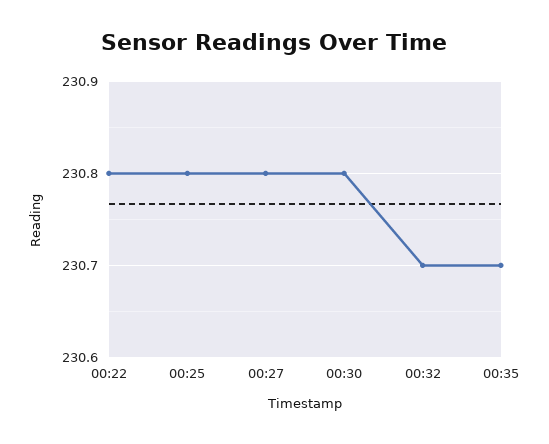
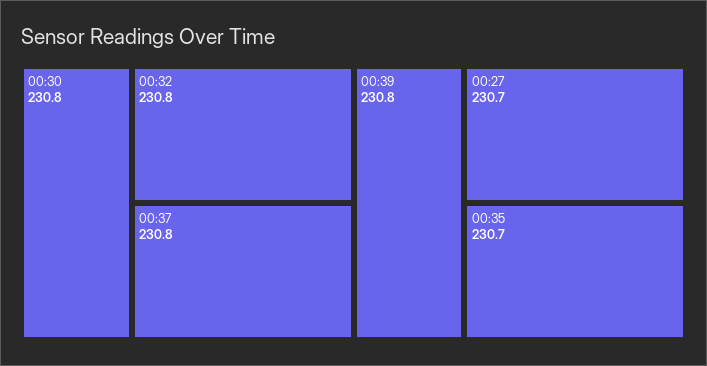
00:22: 230.8 -> none
00:25: 230.8 -> none
00:27: 230.8 -> 230.7
00:32: 230.7 -> 230.8
00:37: none -> 230.8
00:39: none -> 230.8

